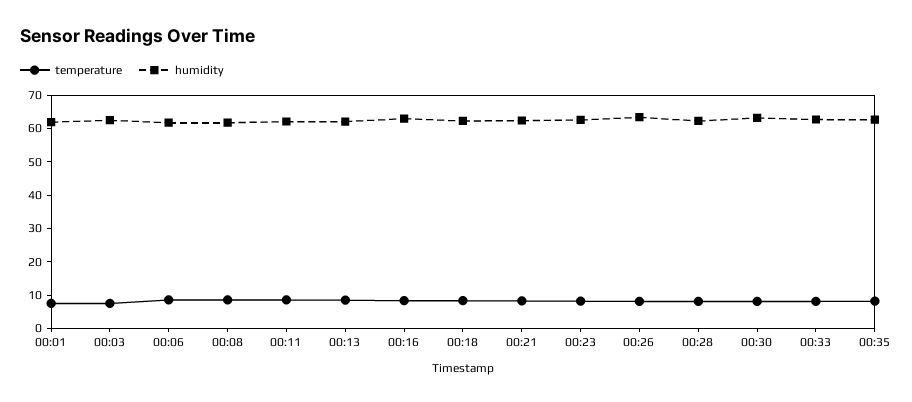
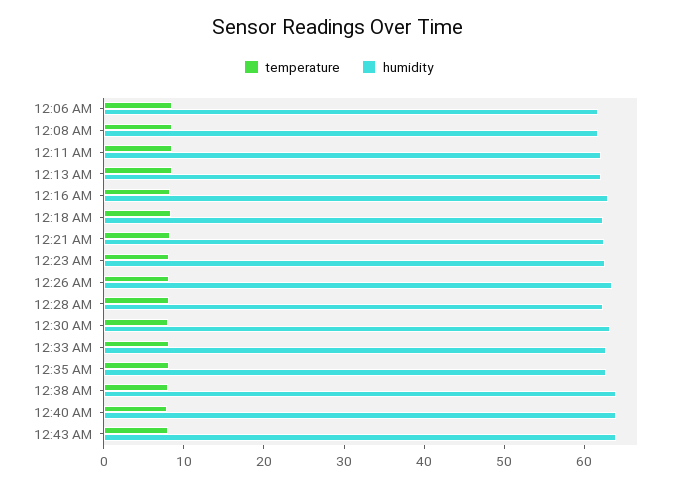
temperature, 00:01: 7.5 -> none
humidity, 00:01: 62.5 -> none
temperature, 00:03: 7.5 -> none
humidity, 00:03: 62.5 -> none
temperature, 12:38 AM: none -> 8
humidity, 12:38 AM: none -> 64
temperature, 12:40 AM: none -> 8
humidity, 12:40 AM: none -> 64
temperature, 12:43 AM: none -> 8
humidity, 12:43 AM: none -> 64

